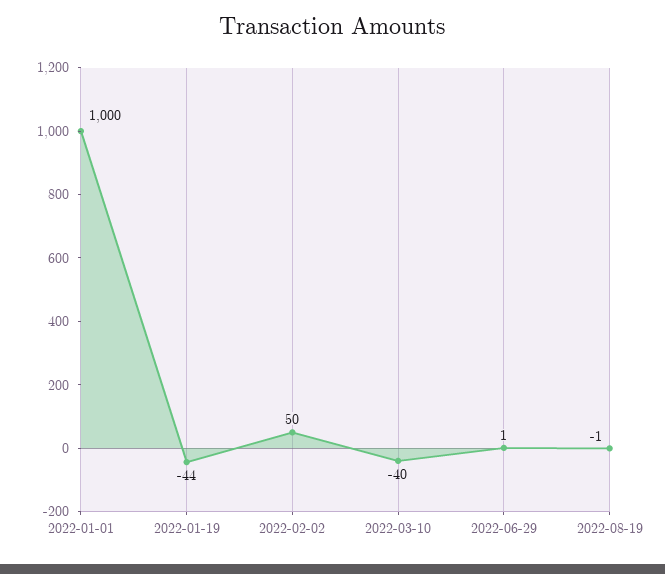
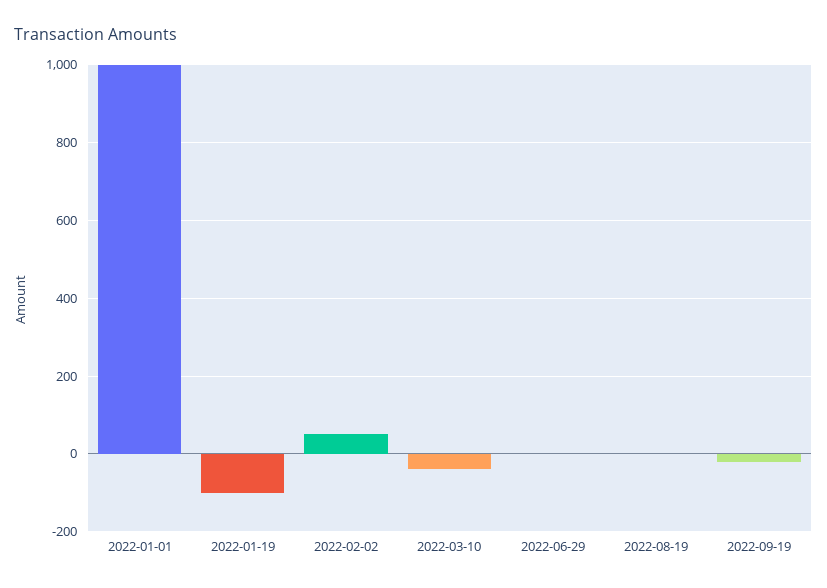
2022-01-19: -44 -> -100
2022-09-19: none -> -20

